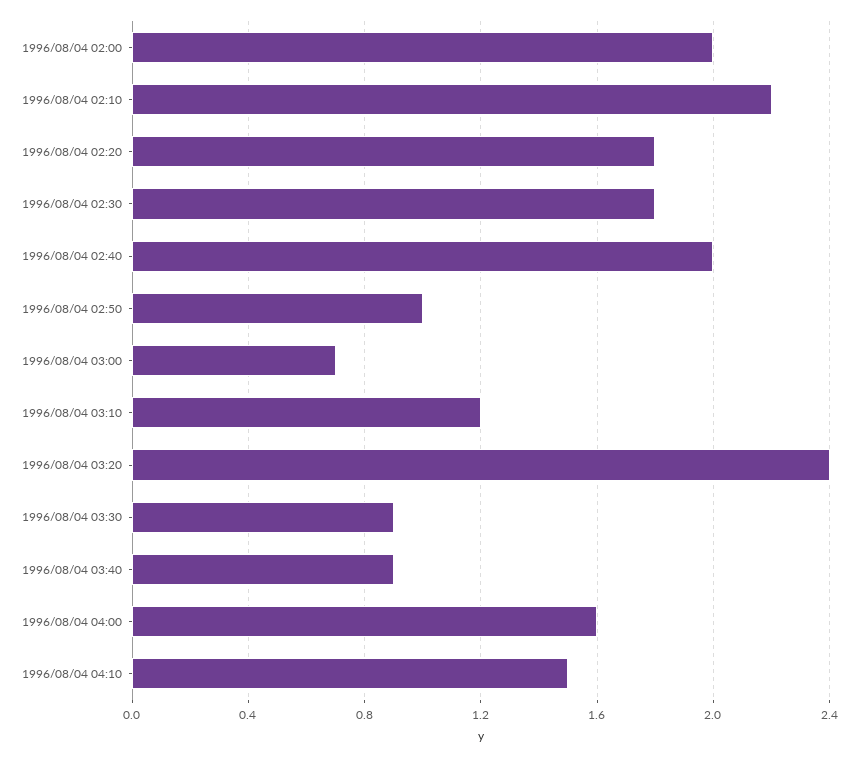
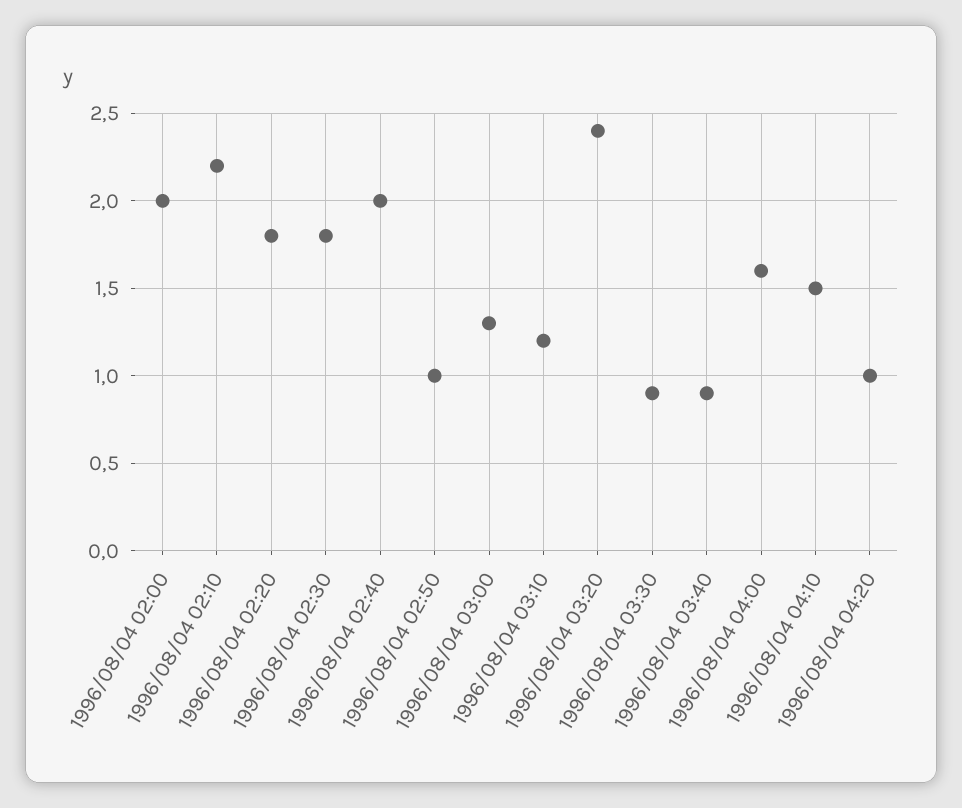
1996/08/04 03:00: 0.7 -> 1.3
1996/08/04 04:20: none -> 1

